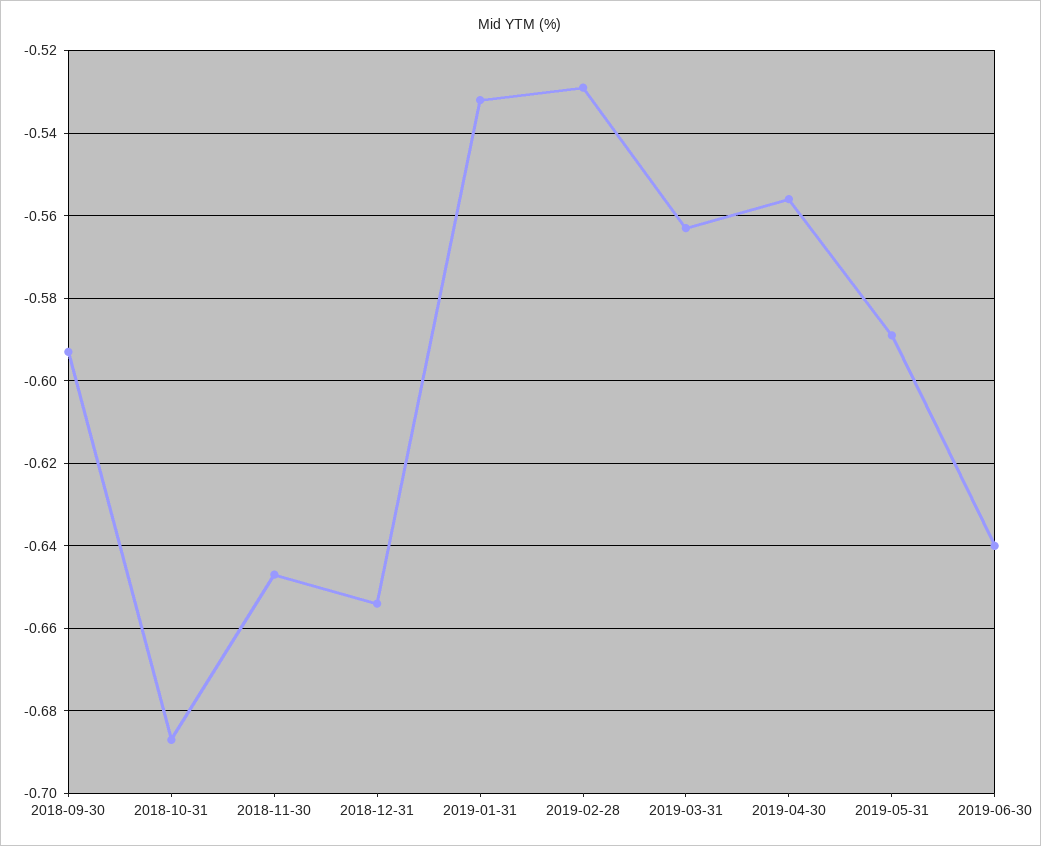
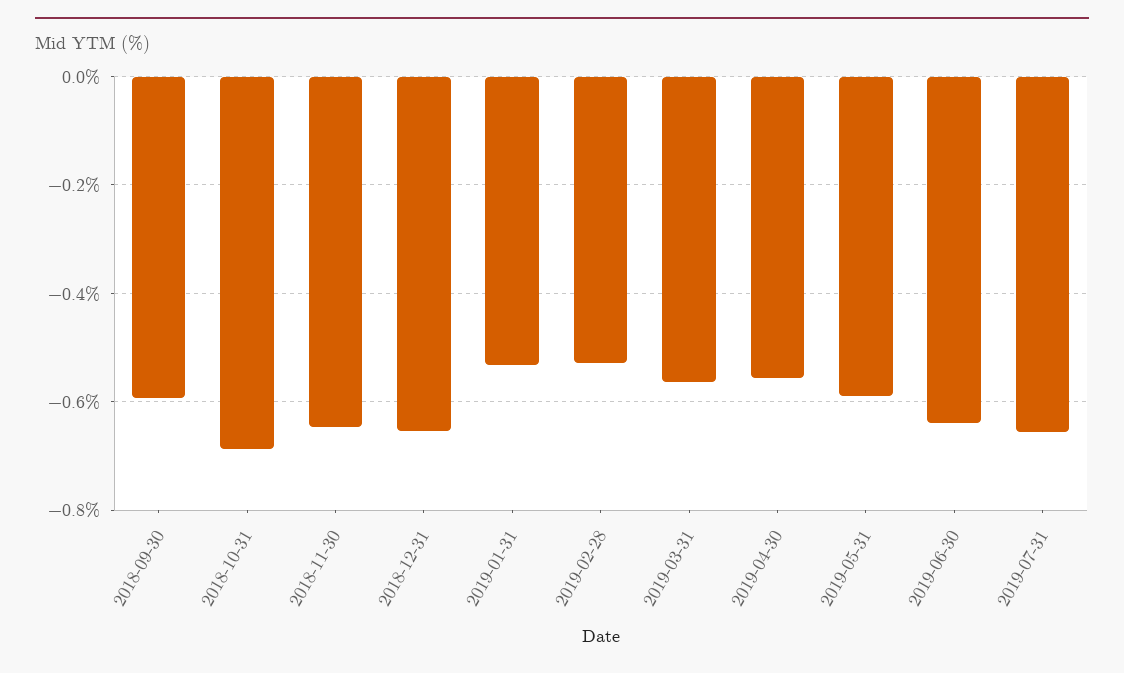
2019-07-31: none -> -0.66

